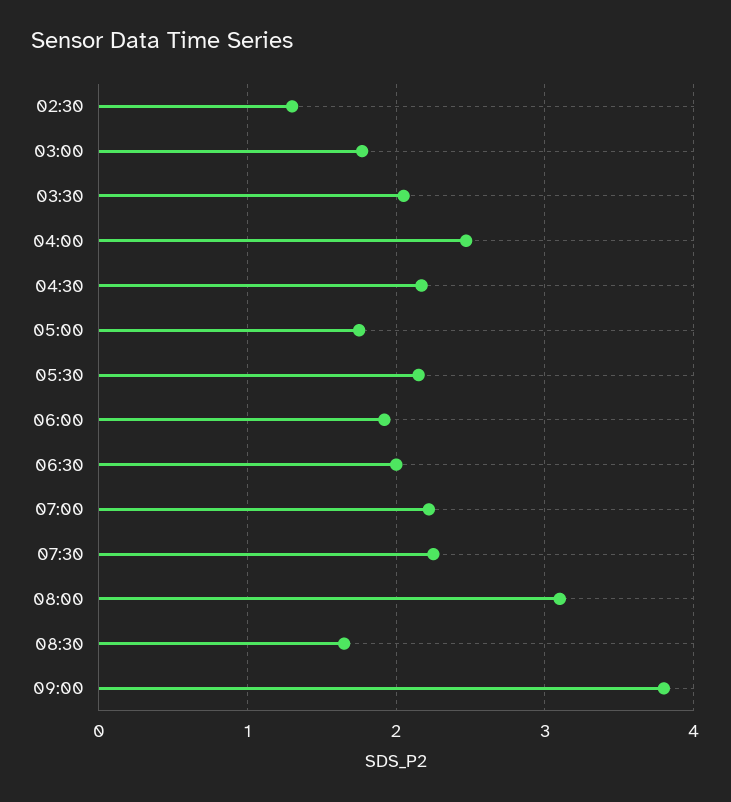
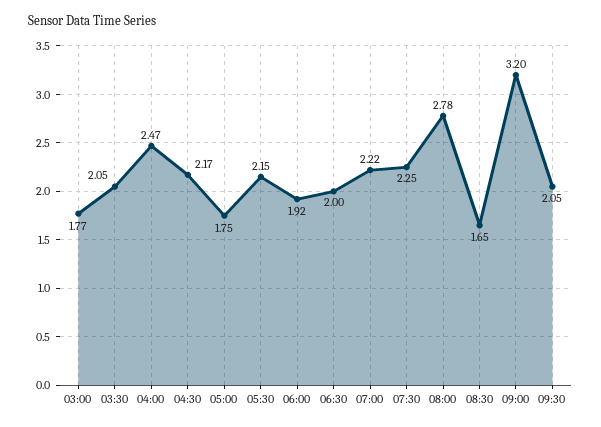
02:30: 1.3 -> none
08:00: 3.1 -> 2.78
09:00: 3.8 -> 3.2
09:30: none -> 2.05

